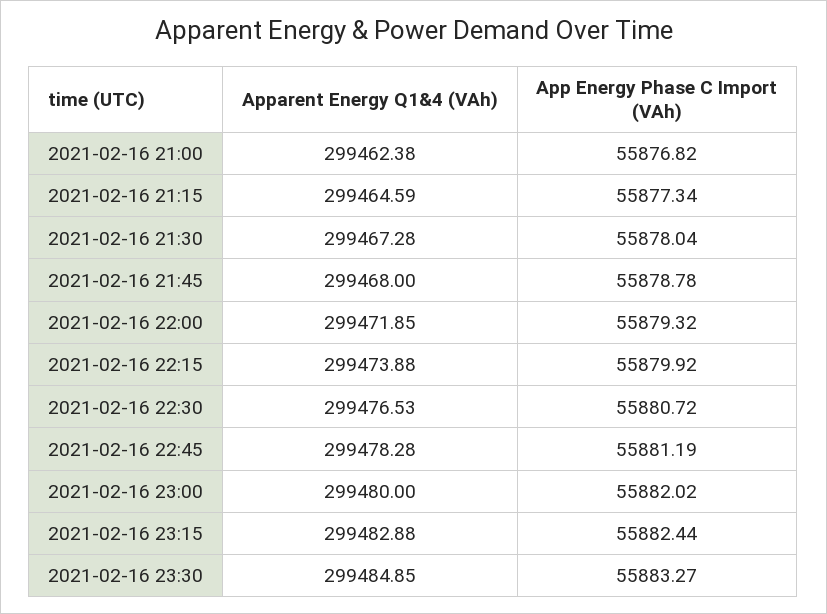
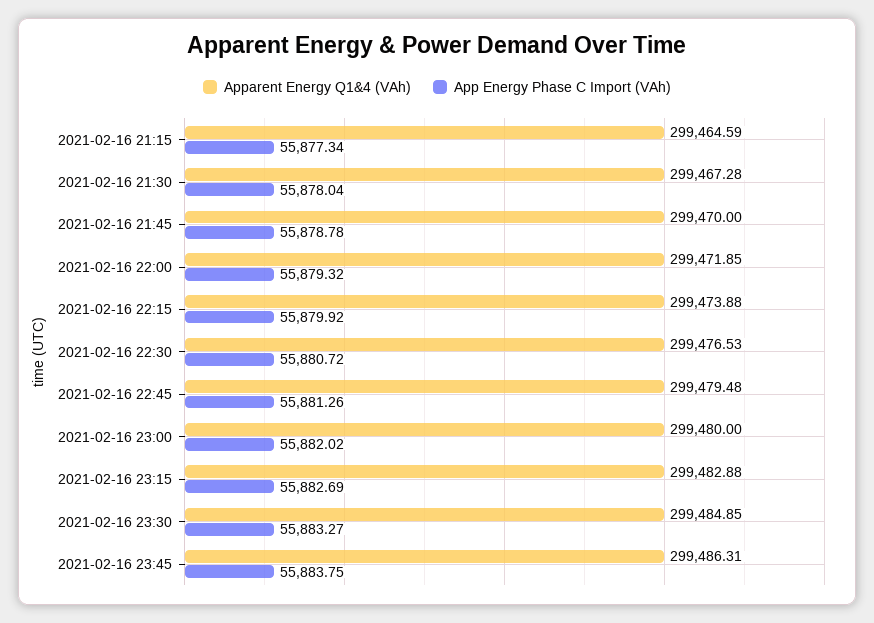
Apparent Energy Q1&4 (VAh), 2021-02-16 21:00: 299462.38 -> none
App Energy Phase C Import (VAh), 2021-02-16 21:00: 55876.82 -> none
Apparent Energy Q1&4 (VAh), 2021-02-16 21:45: 299468 -> 299470
Apparent Energy Q1&4 (VAh), 2021-02-16 22:45: 299478.28 -> 299479.48
App Energy Phase C Import (VAh), 2021-02-16 22:45: 55881.19 -> 55881.26
App Energy Phase C Import (VAh), 2021-02-16 23:15: 55882.44 -> 55882.69
Apparent Energy Q1&4 (VAh), 2021-02-16 23:45: none -> 299486.31
App Energy Phase C Import (VAh), 2021-02-16 23:45: none -> 55883.75

